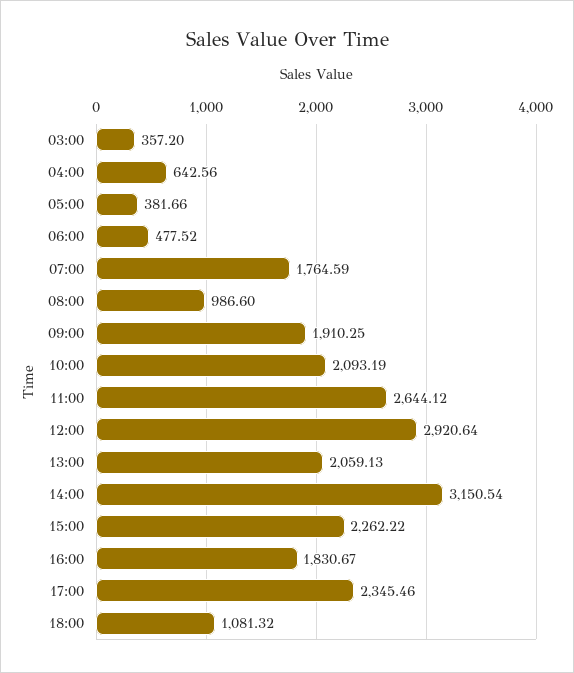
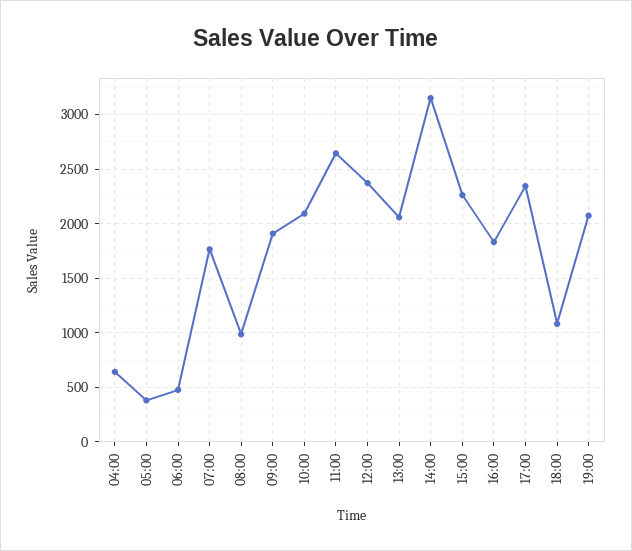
03:00: 357.2 -> none
12:00: 2920.64 -> 2400
19:00: none -> 2100

